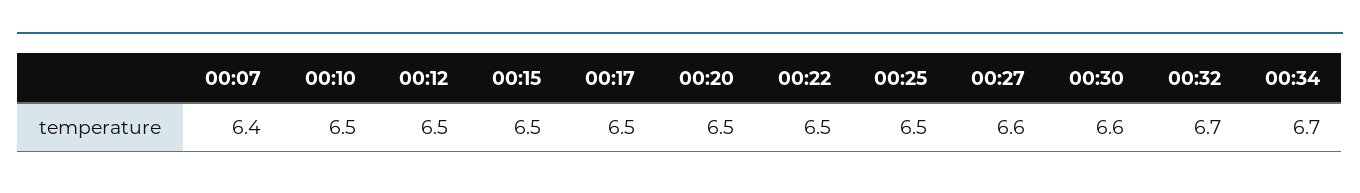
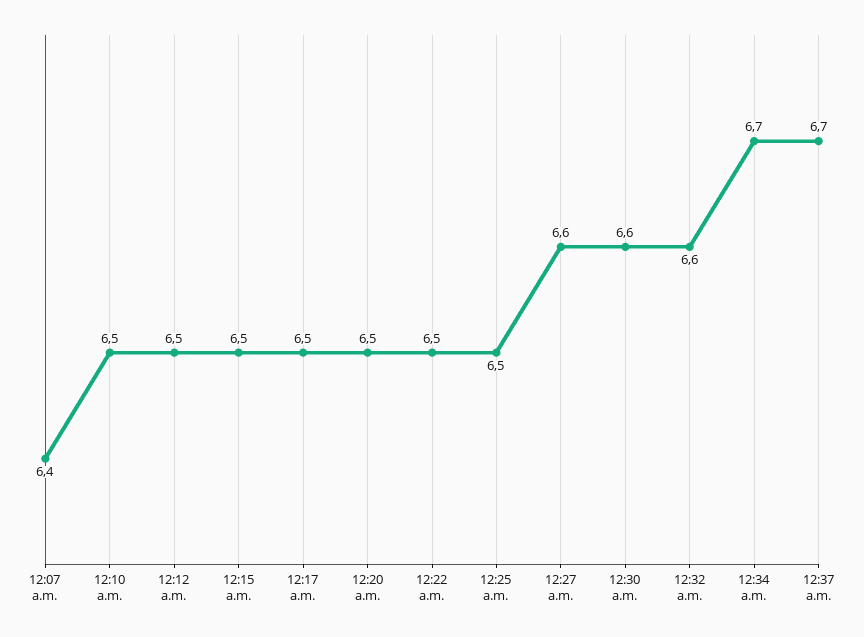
00:32: 6.7 -> 6.6
12:37 a.m.: none -> 6.7

